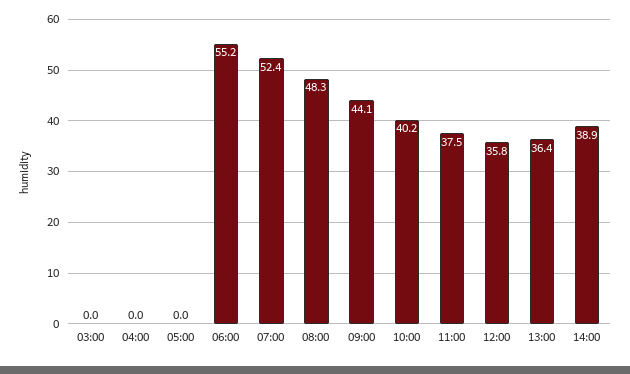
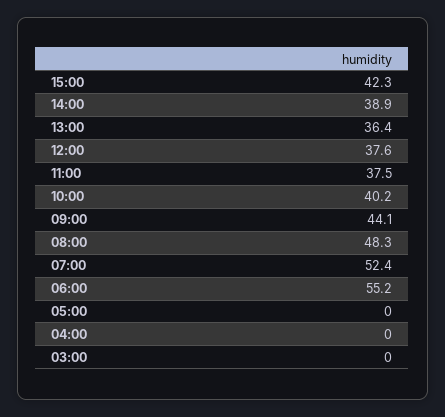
12:00: 35.8 -> 37.6
15:00: none -> 42.3

